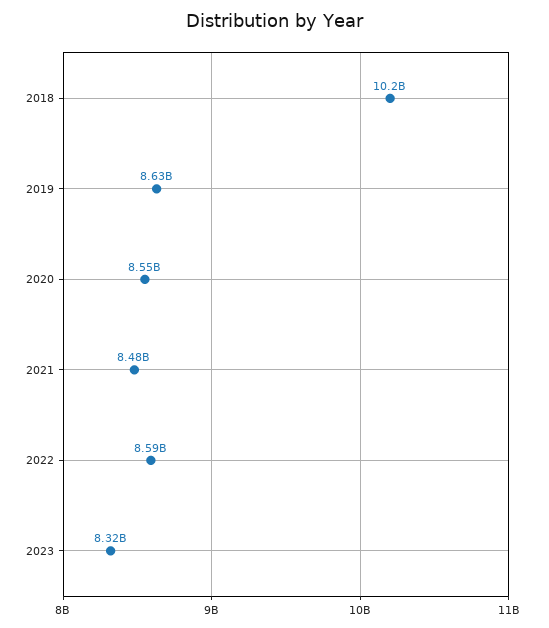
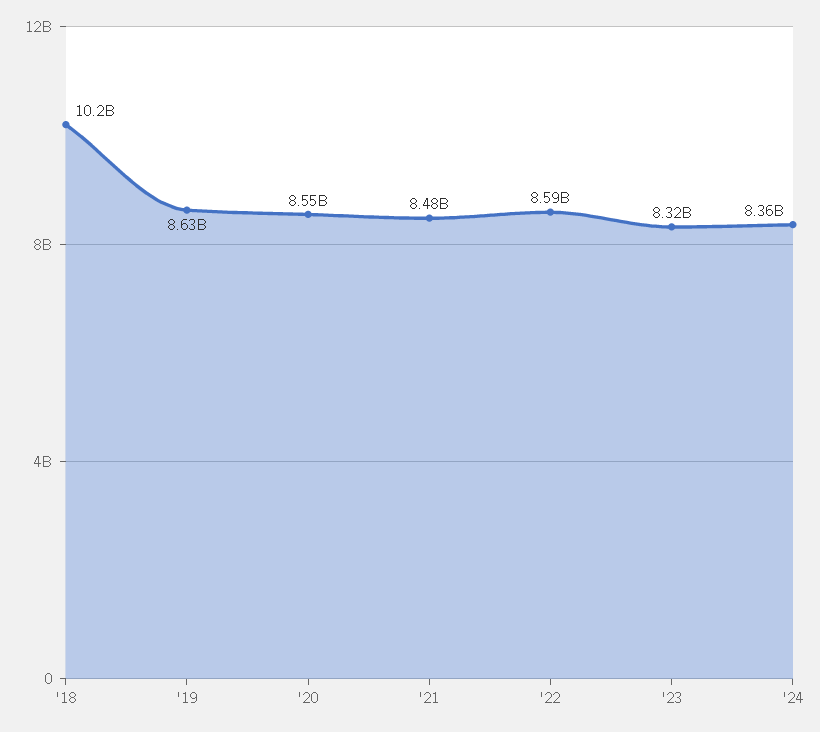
'24: none -> 8360000000

